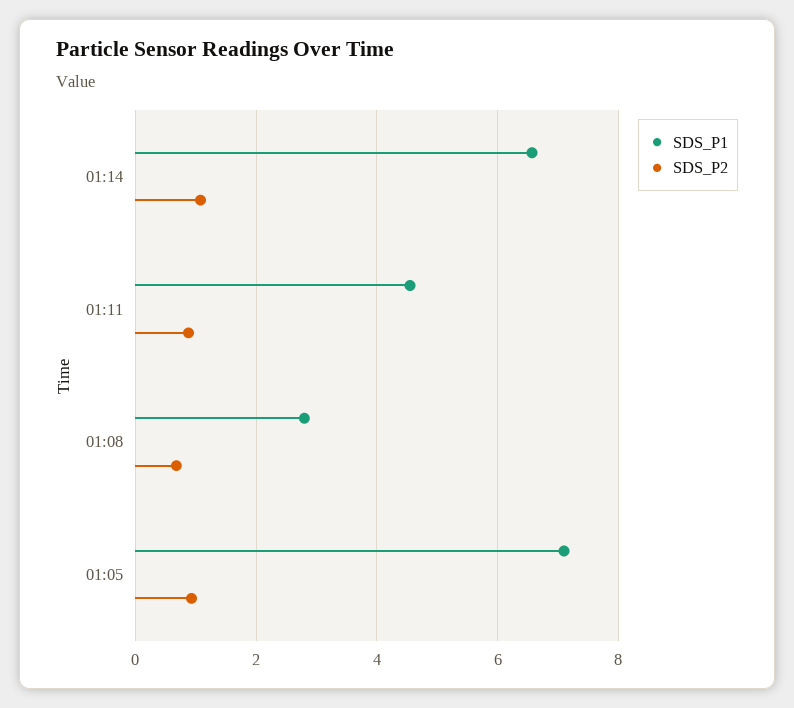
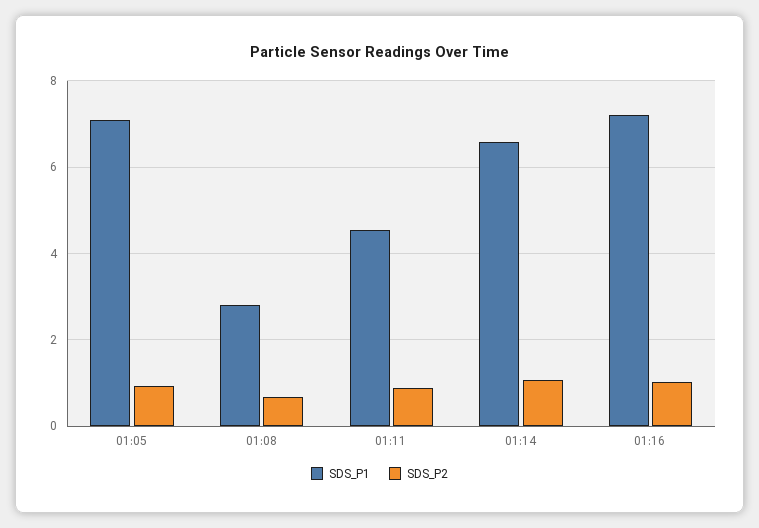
SDS_P1, 01:16: none -> 7.2
SDS_P2, 01:16: none -> 1

